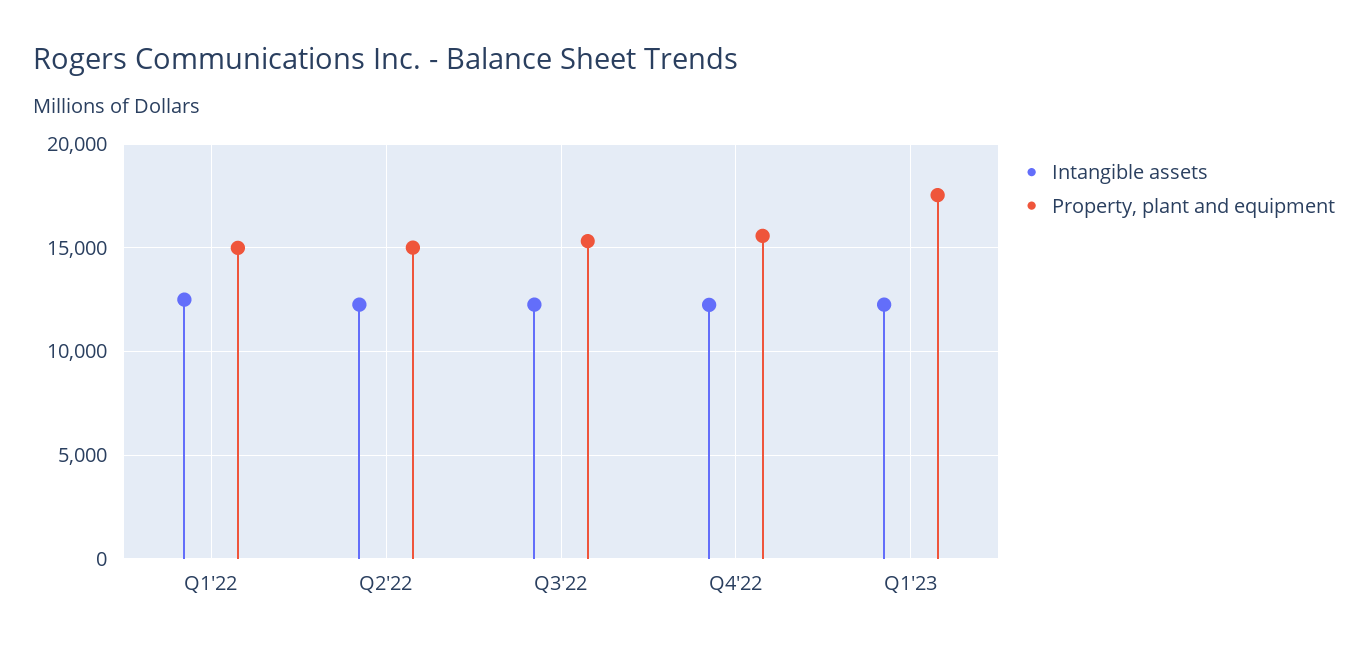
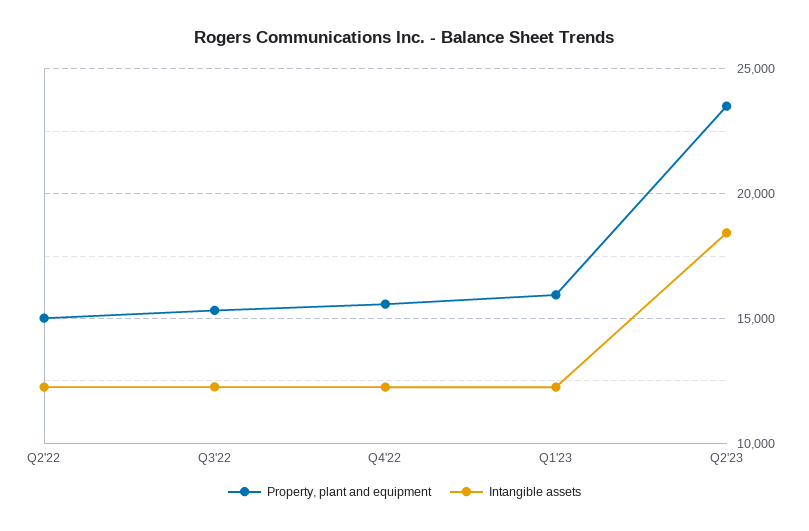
Intangible assets, Q1'22: 12500 -> none
Property, plant and equipment, Q1'22: 15000 -> none
Property, plant and equipment, Q1'23: 17500 -> 16000
Property, plant and equipment, Q2'23: none -> 23500
Intangible assets, Q2'23: none -> 18500

